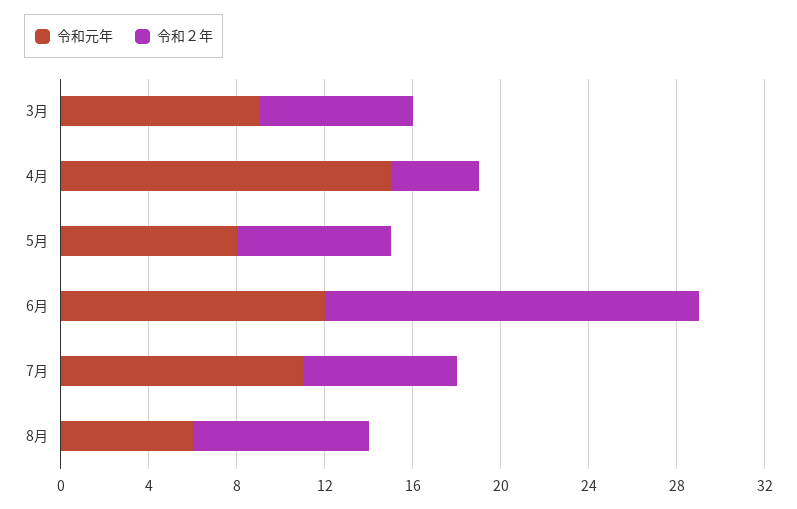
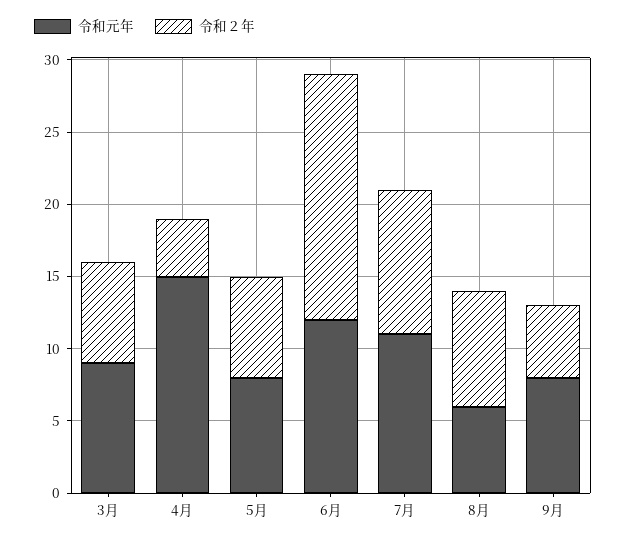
令和２年, 7月: 7 -> 10
令和元年, 9月: none -> 8
令和２年, 9月: none -> 5

